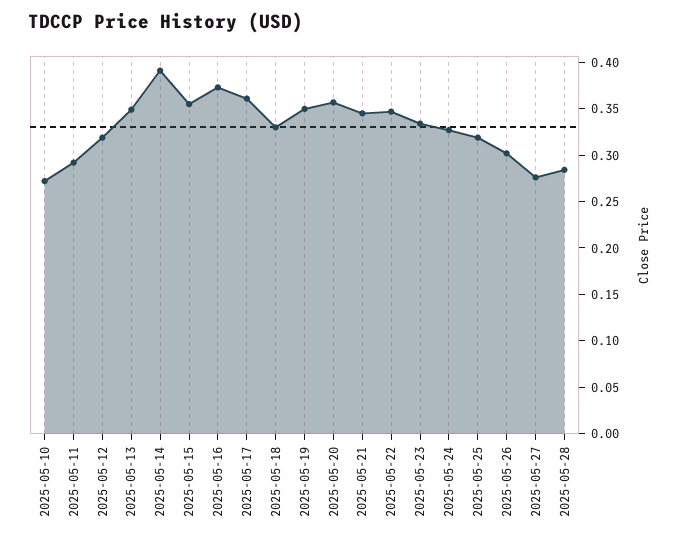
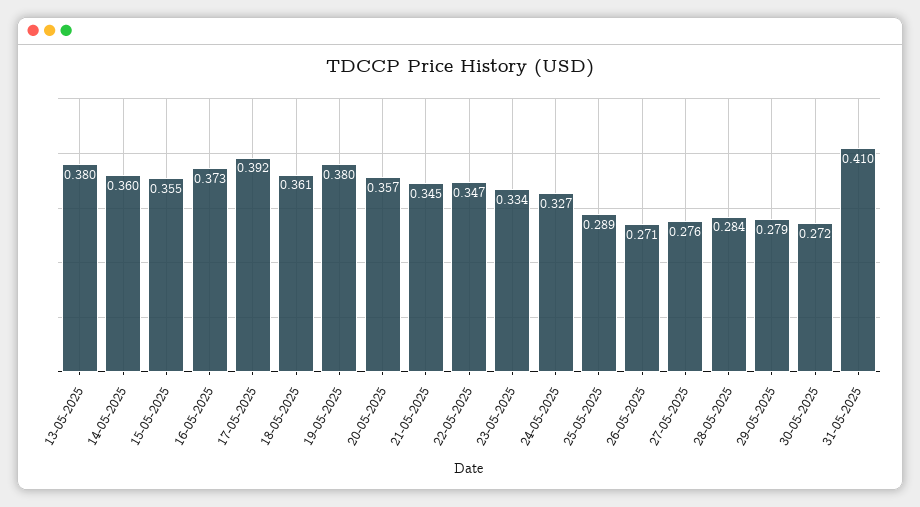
2025-05-10: 0.27 -> none
2025-05-11: 0.29 -> none
2025-05-12: 0.32 -> none
2025-05-13: 0.35 -> 0.38
2025-05-14: 0.39 -> 0.36
2025-05-17: 0.36 -> 0.392
2025-05-18: 0.33 -> 0.361
2025-05-19: 0.35 -> 0.38
2025-05-25: 0.32 -> 0.289
2025-05-26: 0.3 -> 0.271
29-05-2025: none -> 0.279
30-05-2025: none -> 0.272
31-05-2025: none -> 0.41

